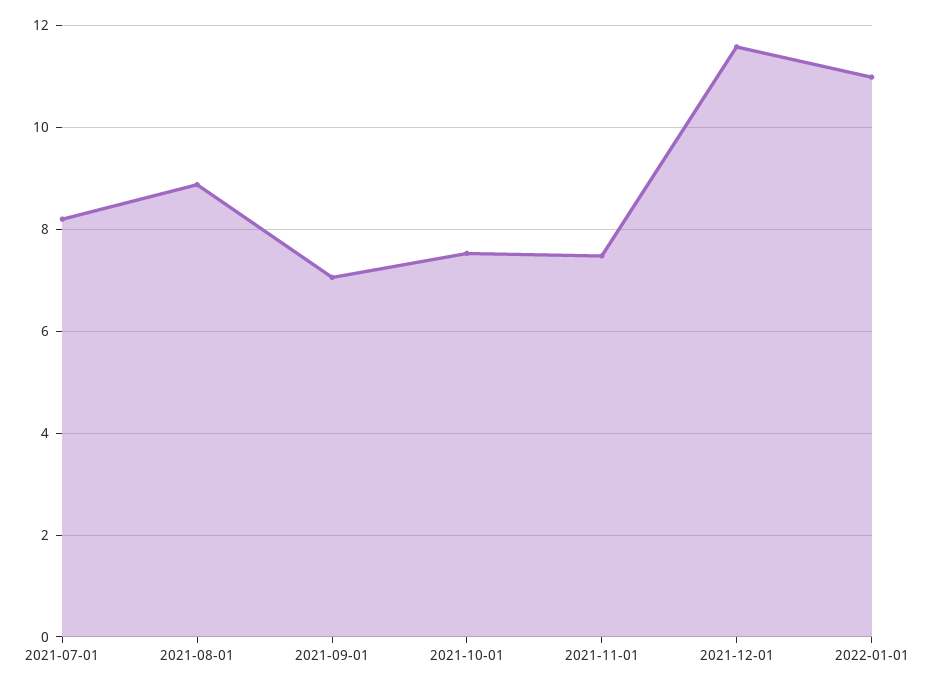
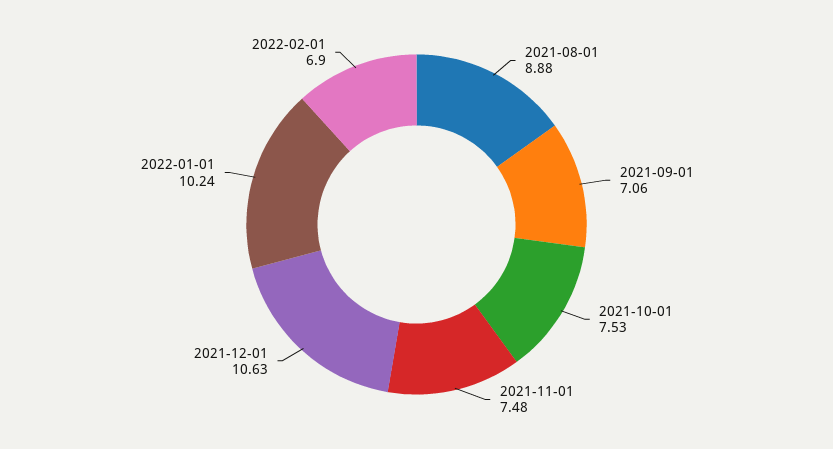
2021-07-01: 8.2 -> none
2021-12-01: 11.6 -> 10.63
2022-01-01: 11 -> 10.24
2022-02-01: none -> 6.9

